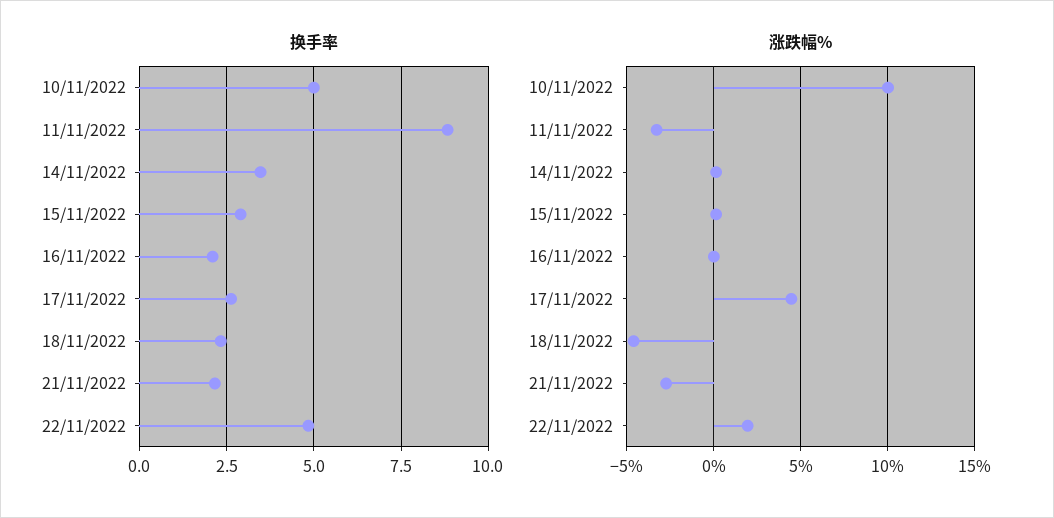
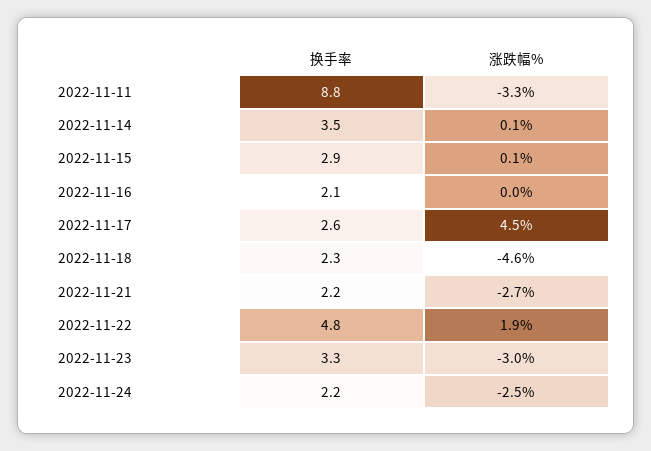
换手率, 10/11/2022: 5 -> none
涨跌幅%, 10/11/2022: 10 -> none
换手率, 2022-11-23: none -> 3.3
涨跌幅%, 2022-11-23: none -> -3
换手率, 2022-11-24: none -> 2.2
涨跌幅%, 2022-11-24: none -> -2.5

